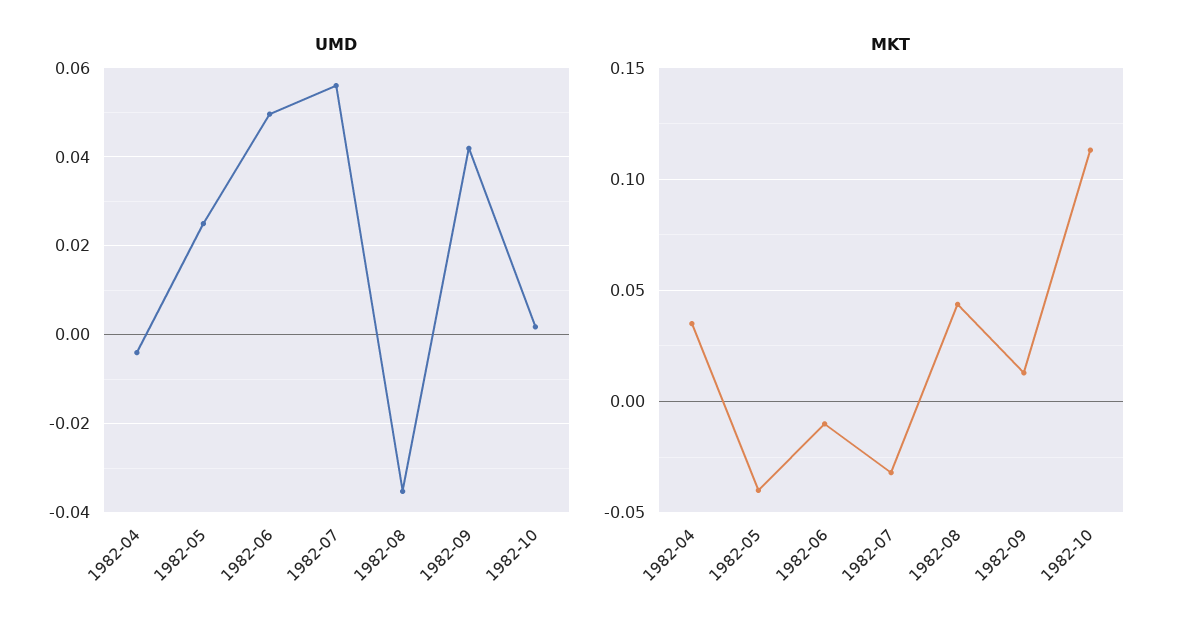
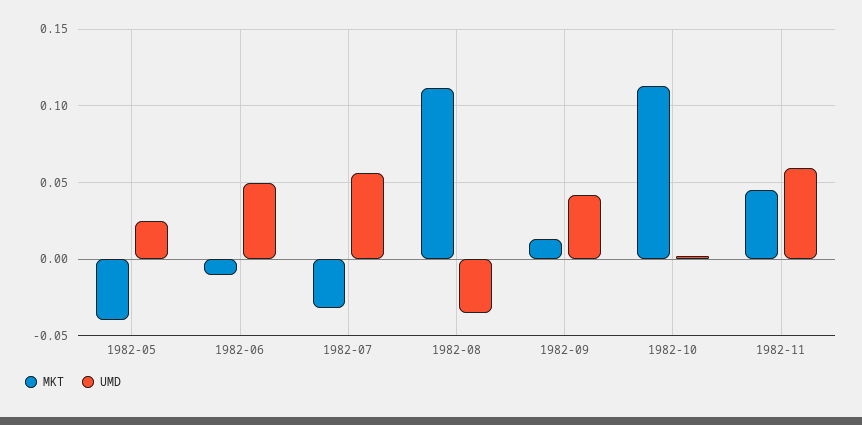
UMD, 1982-04: -0.004 -> none
MKT, 1982-04: 0.035 -> none
MKT, 1982-08: 0.045 -> 0.11
MKT, 1982-11: none -> 0.045
UMD, 1982-11: none -> 0.06

